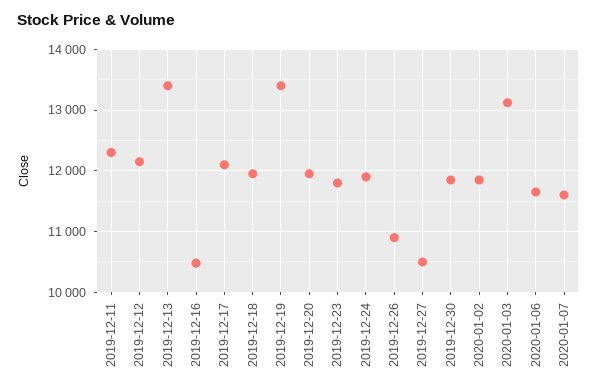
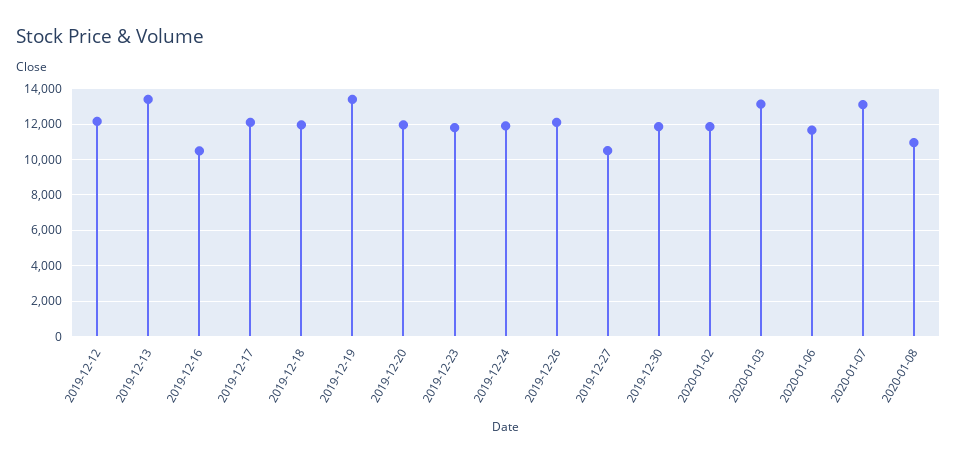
2019-12-11: 12300 -> none
2019-12-26: 10900 -> 12000
2020-01-07: 11600 -> 13000
2020-01-08: none -> 11000

